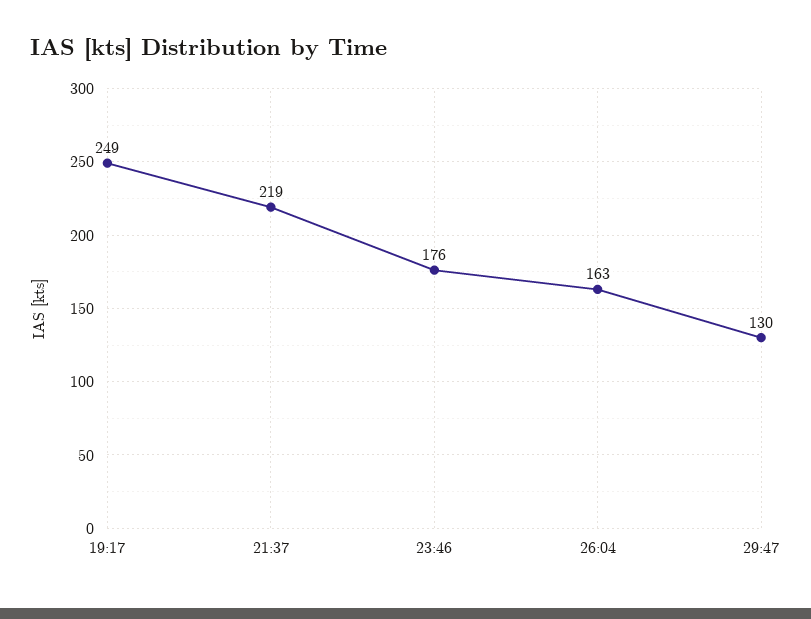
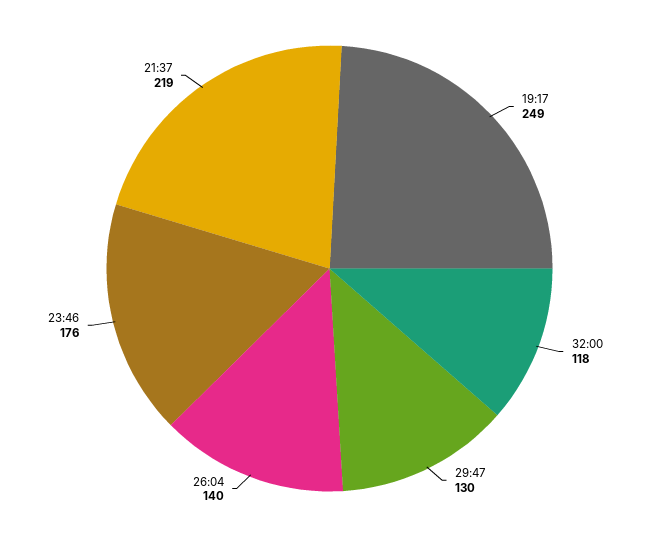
26:04: 163 -> 140
32:00: none -> 118

